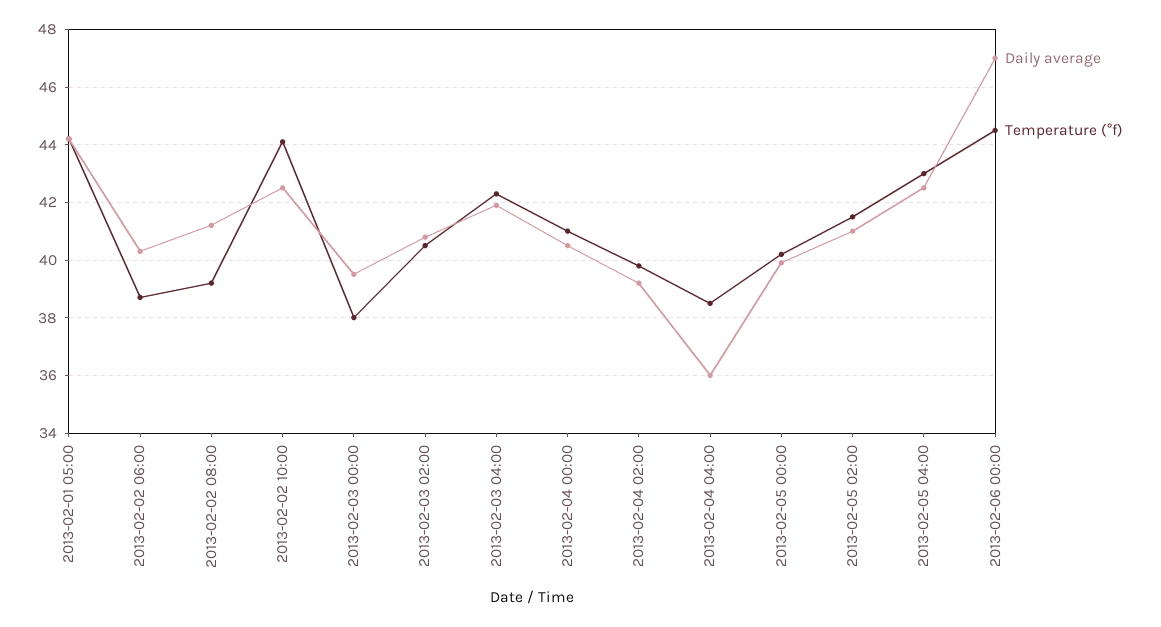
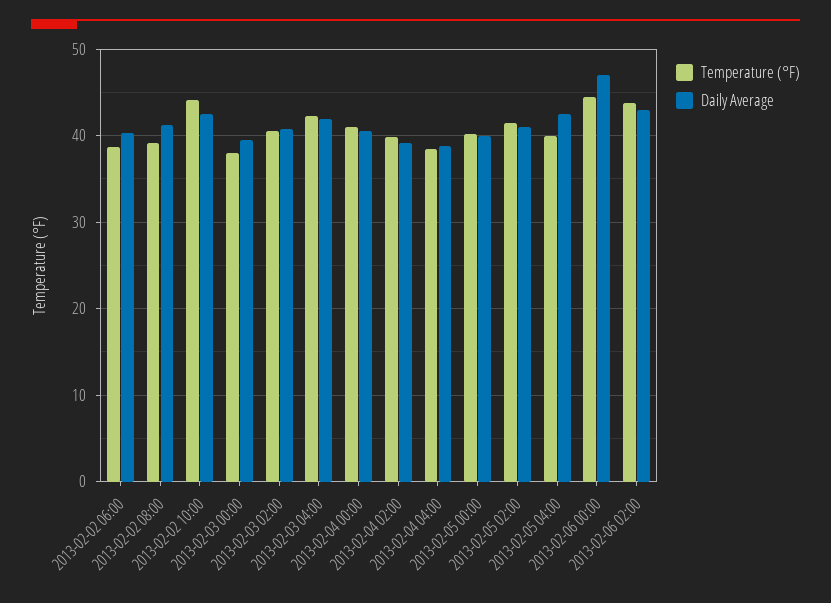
Daily average, 2013-02-01 05:00: 44.25 -> none
Temperature (°f), 2013-02-01 05:00: 44.25 -> none
Daily average, 2013-02-04 04:00: 36 -> 39
Temperature (°f), 2013-02-05 04:00: 43 -> 40
Temperature (°f), 2013-02-06 02:00: none -> 44
Daily average, 2013-02-06 02:00: none -> 43

